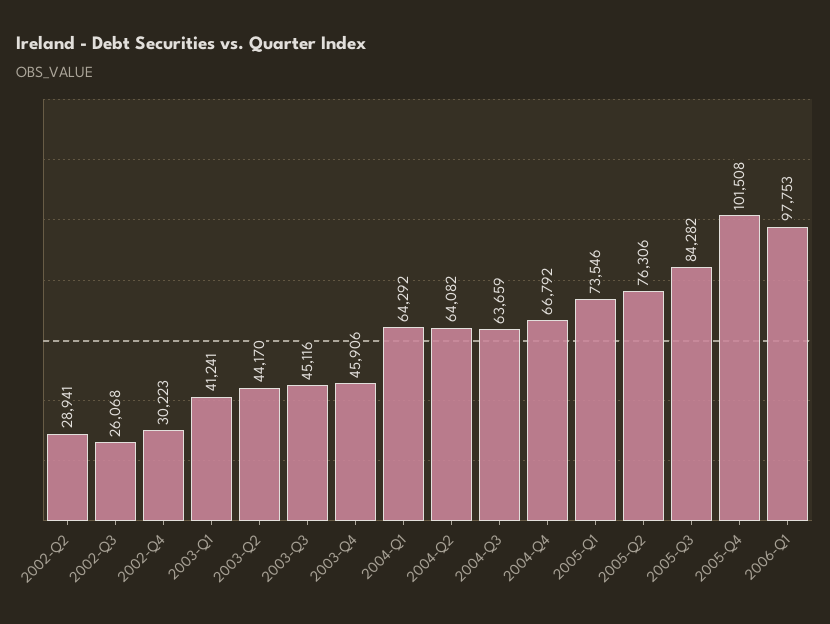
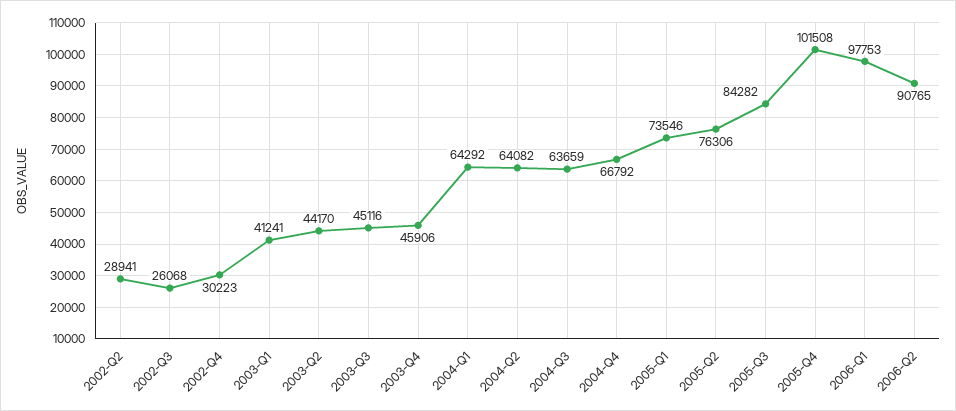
2006-Q2: none -> 90765

